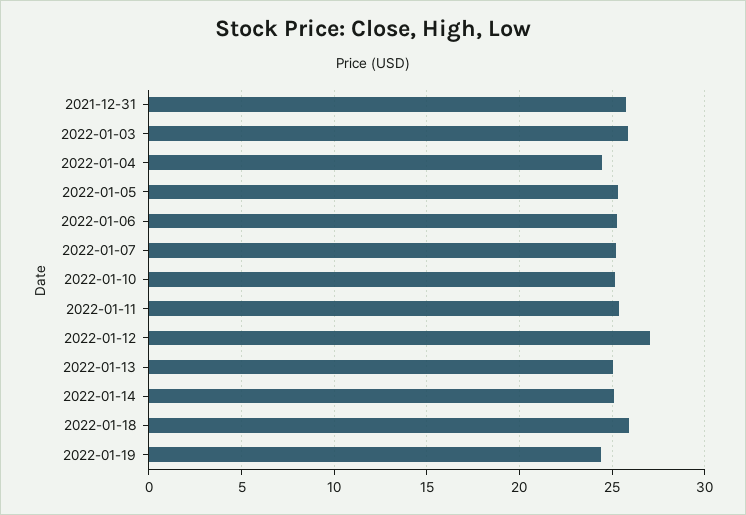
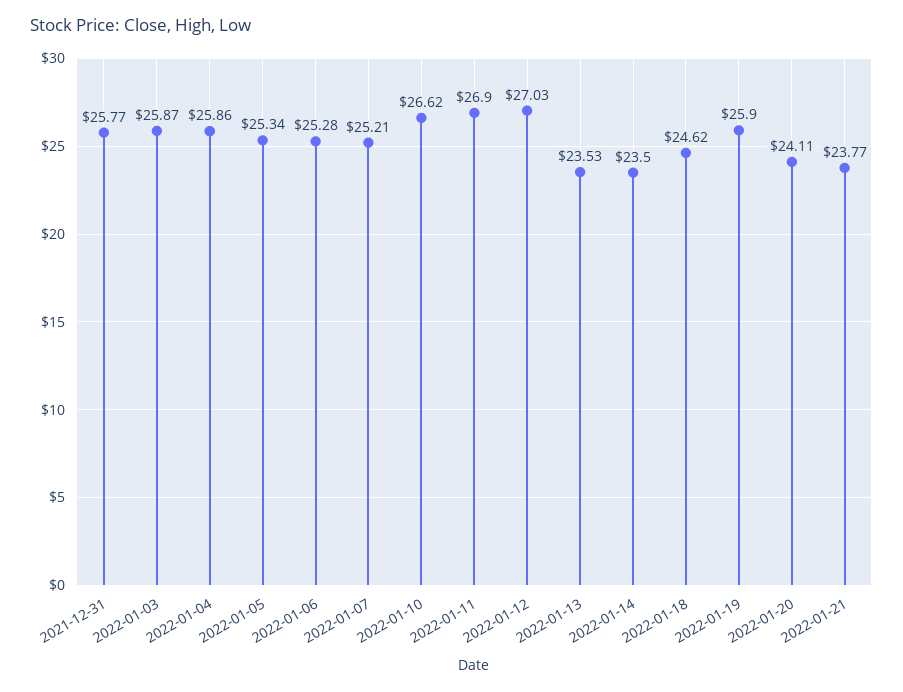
2022-01-04: 24.5 -> 25.86
2022-01-10: 25 -> 26.62
2022-01-11: 25.5 -> 26.9
2022-01-13: 25 -> 23.53
2022-01-14: 25 -> 23.5
2022-01-18: 26 -> 24.62
2022-01-19: 24.5 -> 25.9
2022-01-20: none -> 24.11
2022-01-21: none -> 23.77

